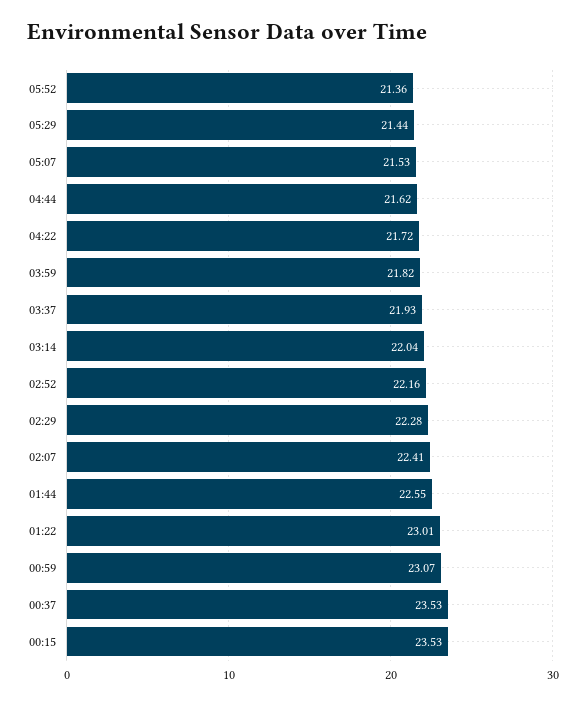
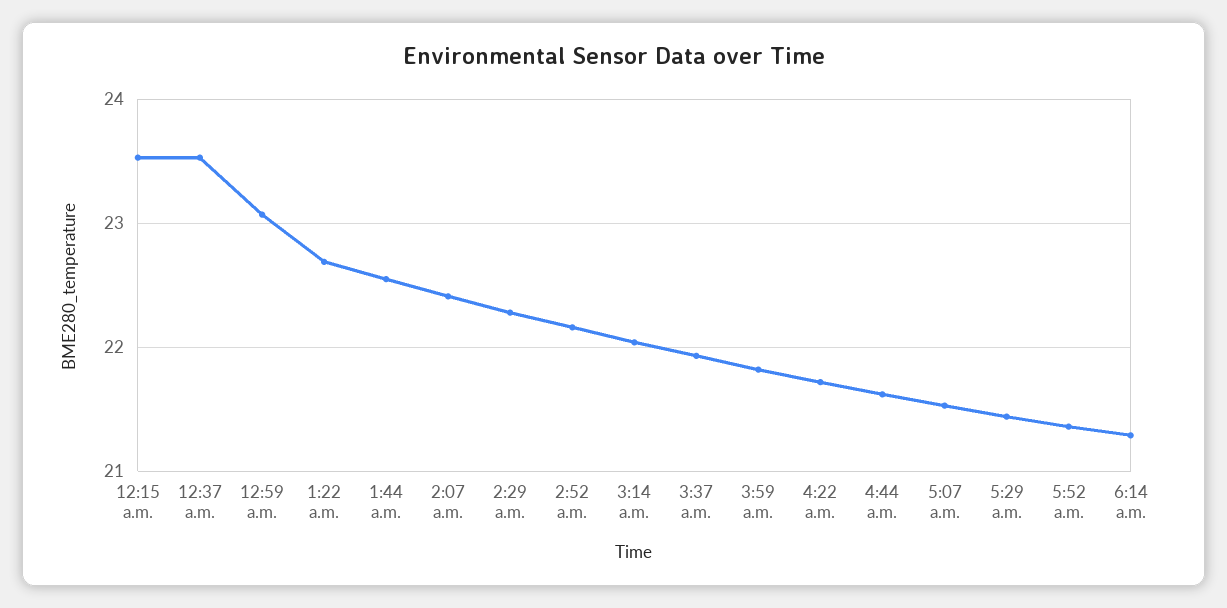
01:22: 23.01 -> 22.7
6:14 a.m.: none -> 21.3

